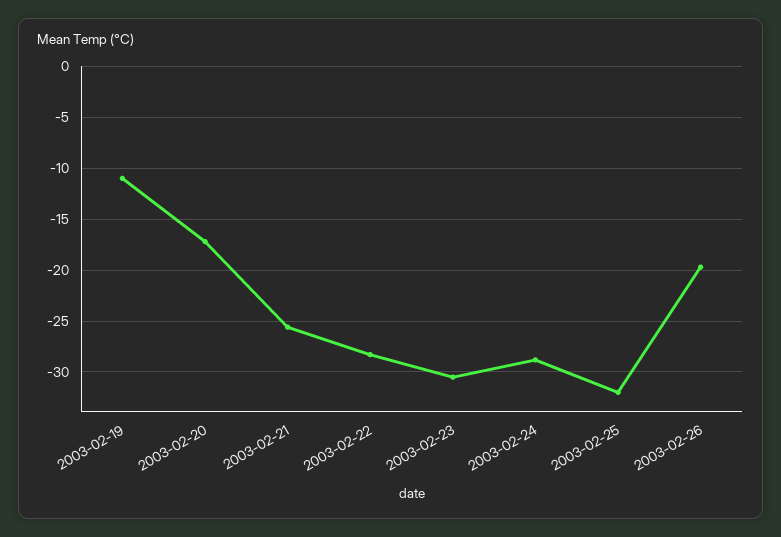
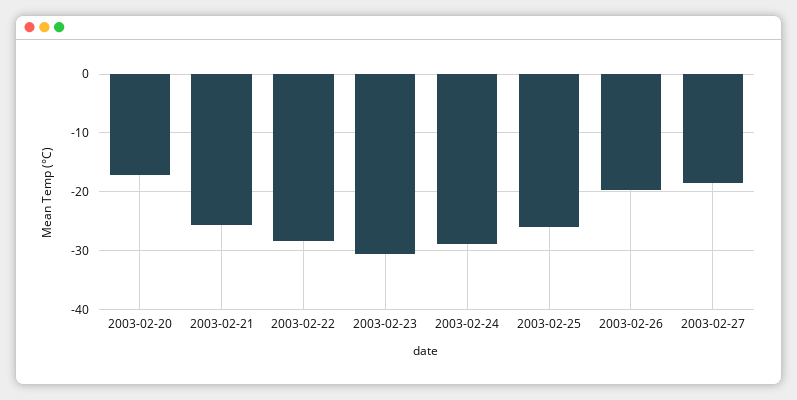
2003-02-19: -11 -> none
2003-02-25: -32 -> -26
2003-02-27: none -> -18

